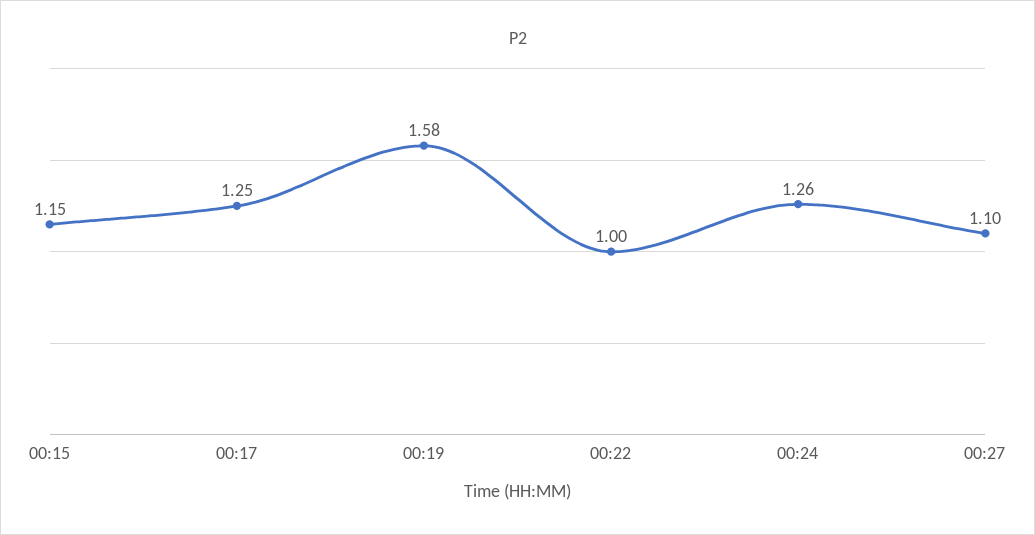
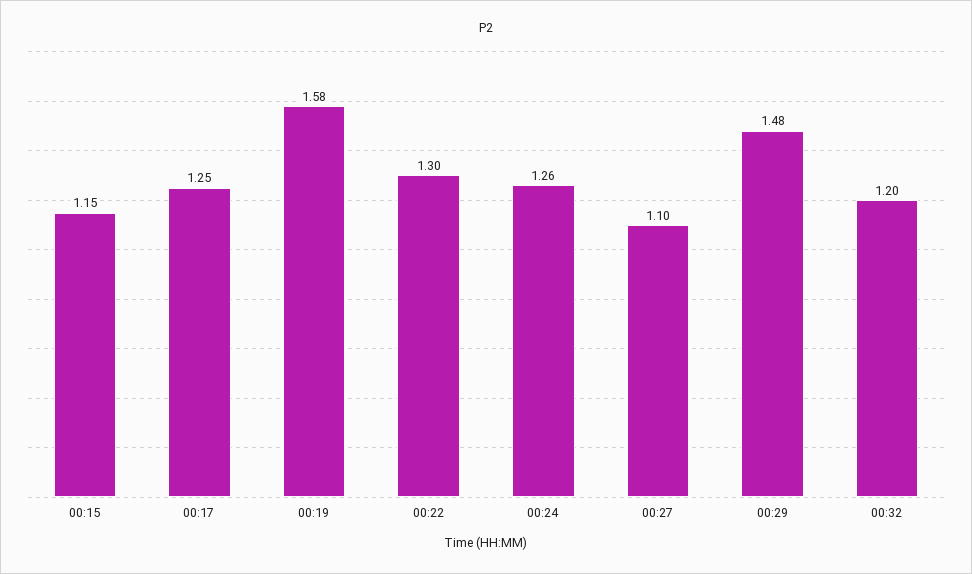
00:22: 1 -> 1.3
00:29: none -> 1.48
00:32: none -> 1.2

